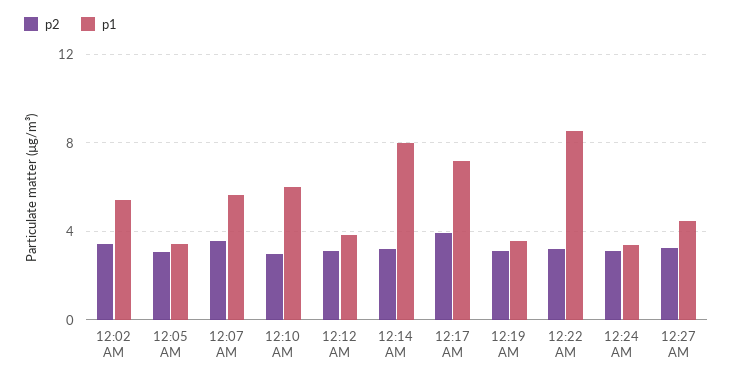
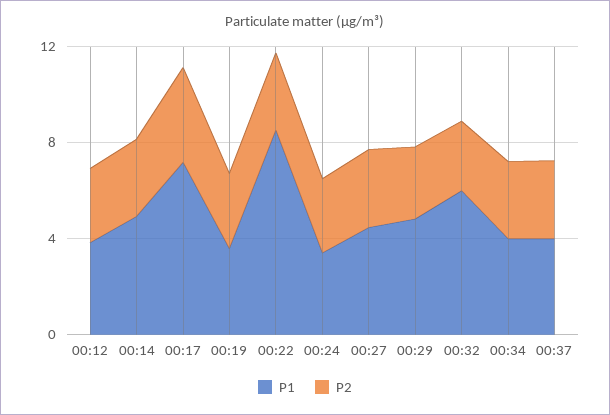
p2, 12:02 AM: 3.5 -> none
p1, 12:02 AM: 5.5 -> none
p2, 12:05 AM: 3 -> none
p1, 12:05 AM: 3.5 -> none
p2, 12:07 AM: 3.5 -> none
p1, 12:07 AM: 5.5 -> none
p2, 12:10 AM: 3 -> none
p1, 12:10 AM: 6 -> none
p1, 12:14 AM: 8 -> 5
p1, 00:29: none -> 5
p2, 00:29: none -> 3
p1, 00:32: none -> 6
p2, 00:32: none -> 3
p1, 00:34: none -> 4
p2, 00:34: none -> 3
p1, 00:37: none -> 4
p2, 00:37: none -> 3

